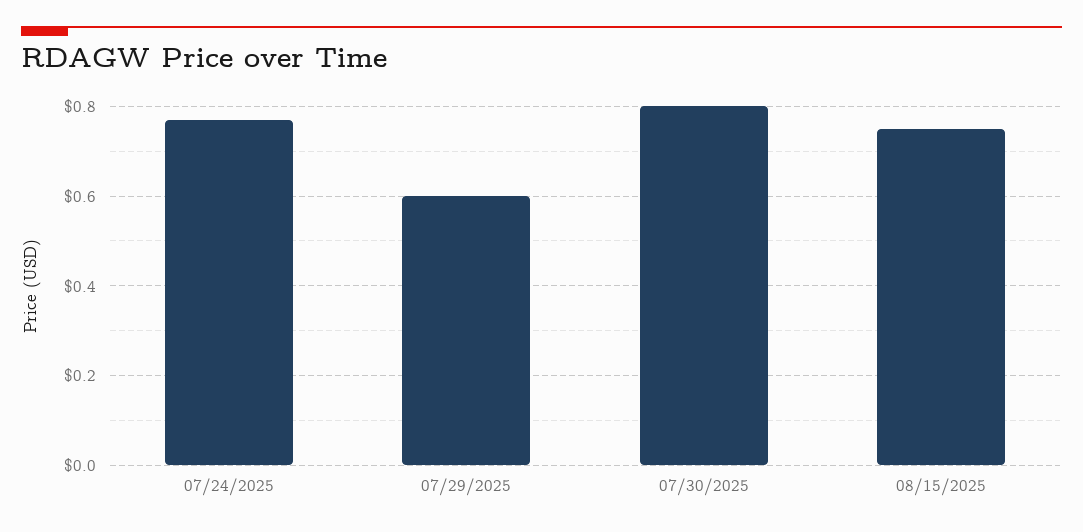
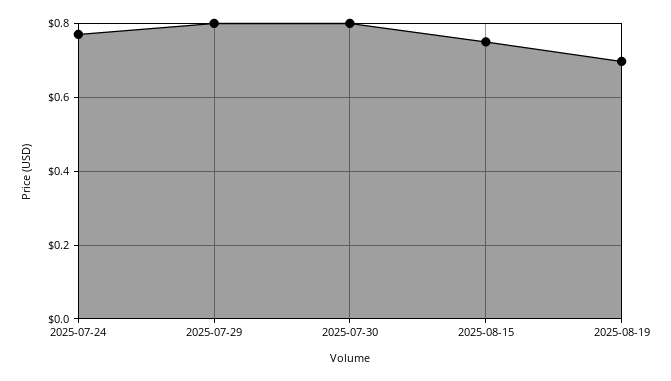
07/29/2025: 0.6 -> 0.8
2025-08-19: none -> 0.7

